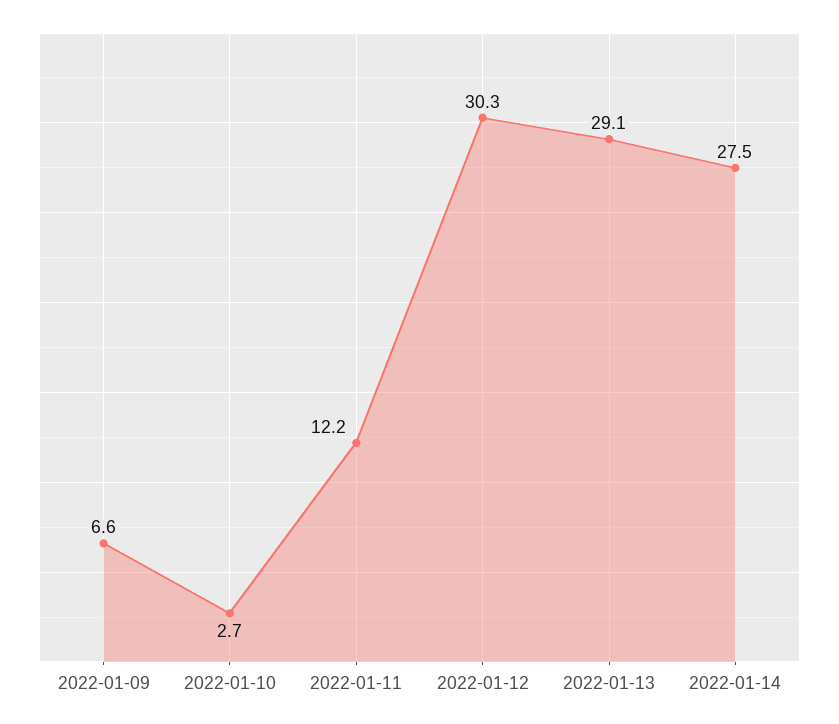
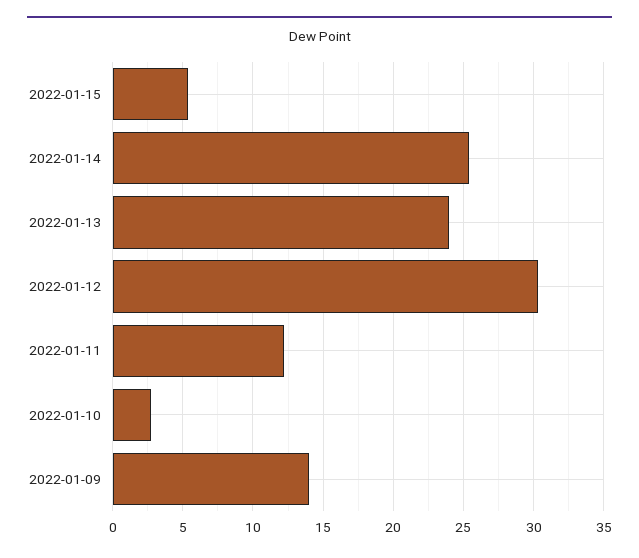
2022-01-09: 6.6 -> 14
2022-01-13: 29.1 -> 24
2022-01-14: 27.5 -> 25.5
2022-01-15: none -> 5.5

